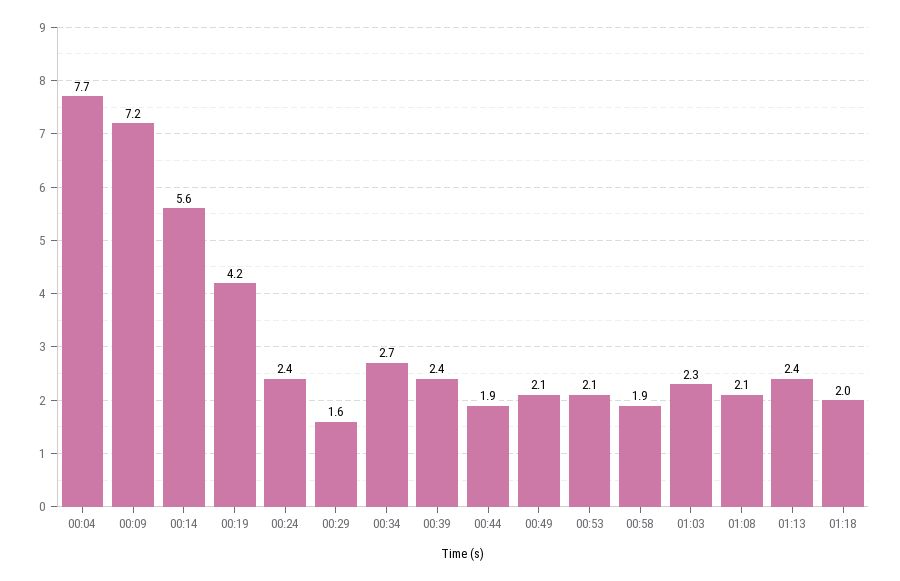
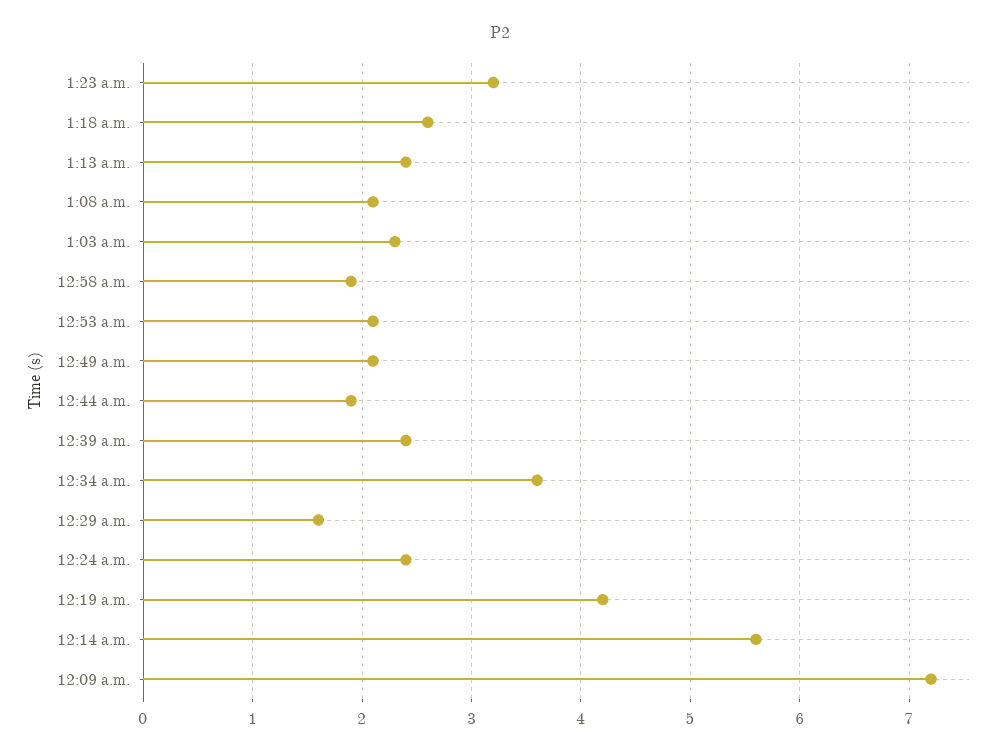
00:04: 7.7 -> none
00:34: 2.7 -> 3.6
01:18: 2 -> 2.6
1:23 a.m.: none -> 3.2

